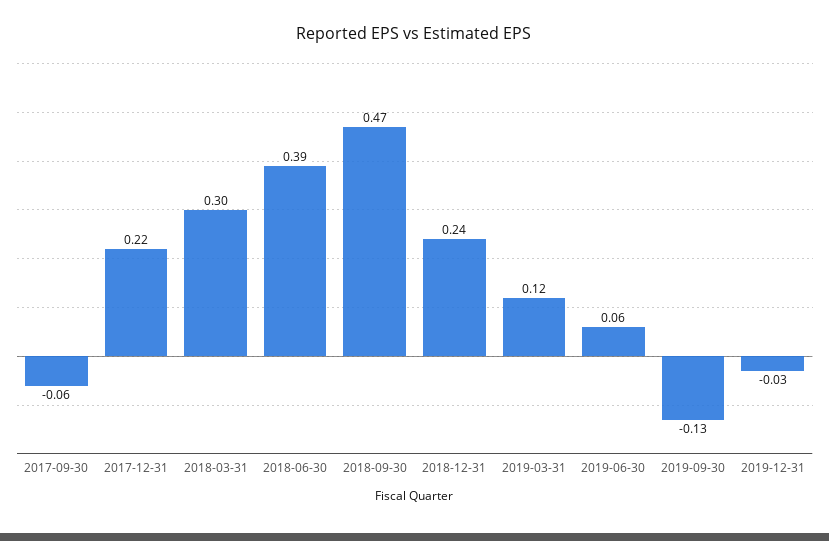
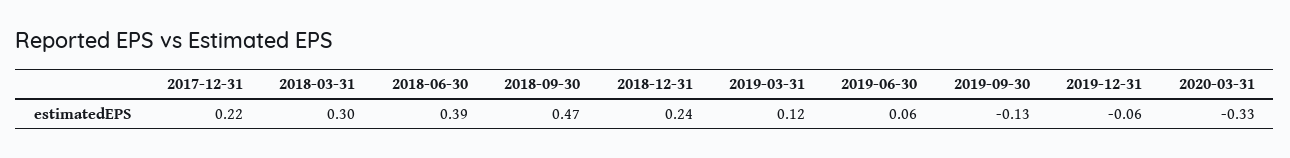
2017-09-30: -0.06 -> none
2019-12-31: -0.03 -> -0.06
2020-03-31: none -> -0.33

